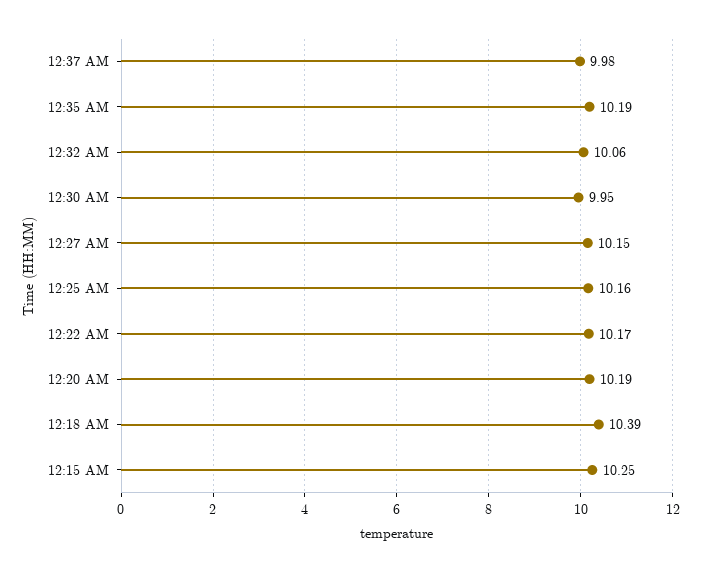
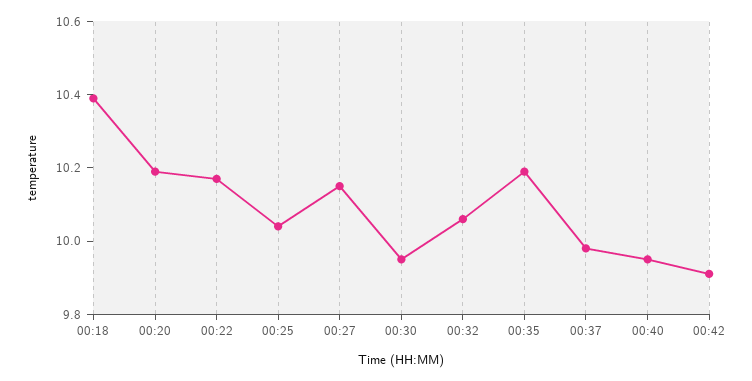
12:25 AM: 10.16 -> 10.05
12:15 AM: 10.25 -> none
00:40: none -> 9.95
00:42: none -> 9.9

